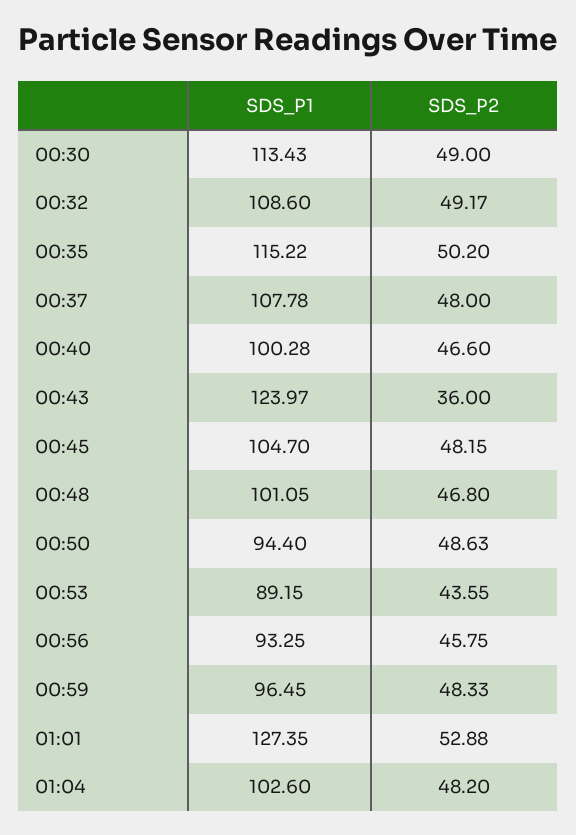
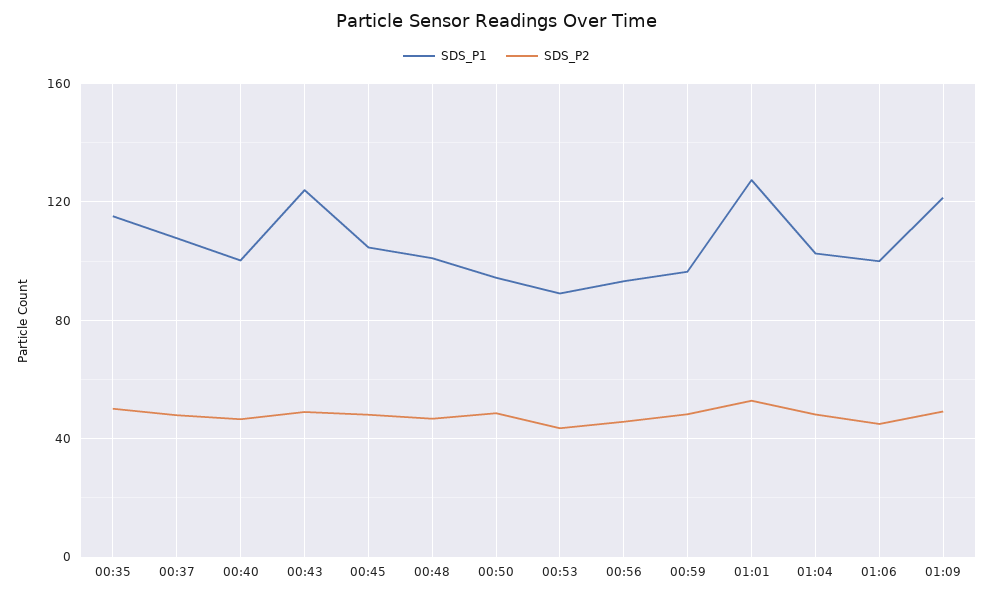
SDS_P1, 00:30: 113.43 -> none
SDS_P2, 00:30: 49 -> none
SDS_P1, 00:32: 108.6 -> none
SDS_P2, 00:32: 49.17 -> none
SDS_P2, 00:43: 36 -> 50
SDS_P1, 01:06: none -> 100
SDS_P2, 01:06: none -> 45
SDS_P1, 01:09: none -> 120
SDS_P2, 01:09: none -> 50

